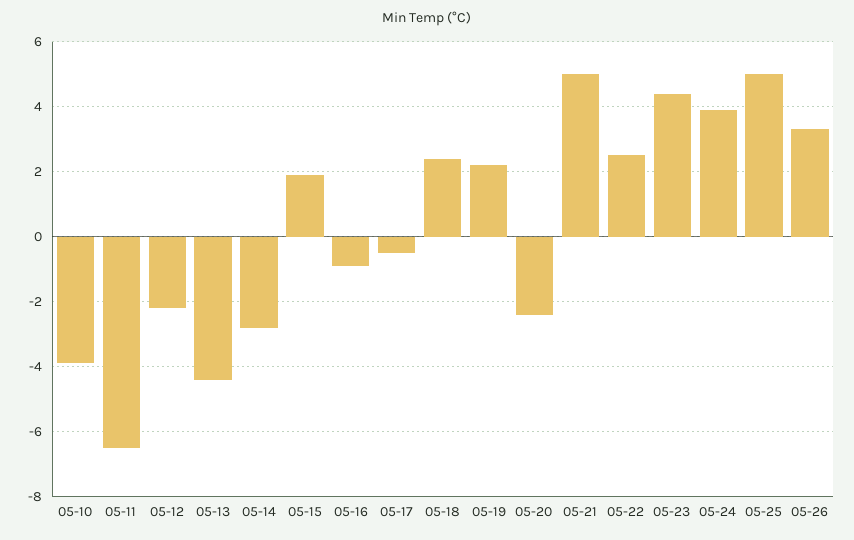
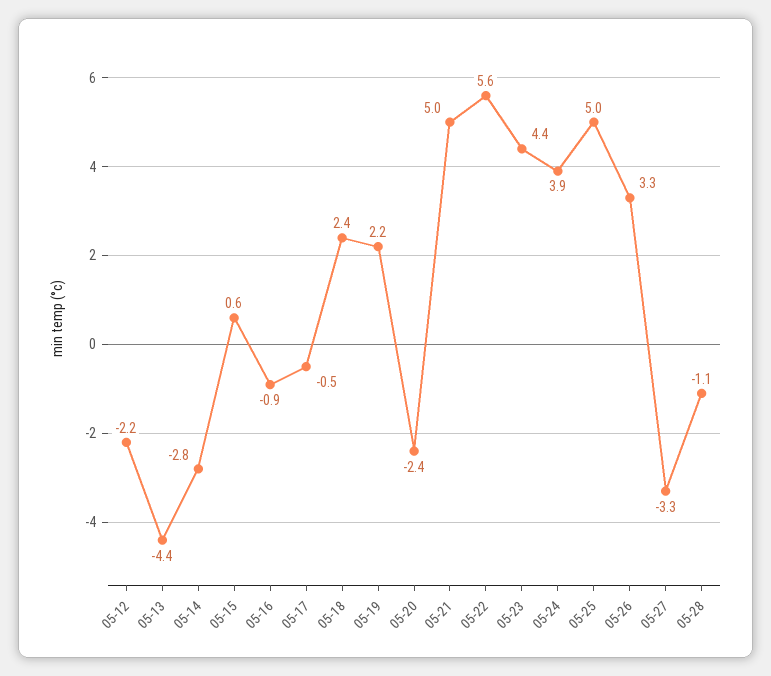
05-10: -4 -> none
05-11: -6.5 -> none
05-15: 2 -> 0.6
05-22: 2.5 -> 5.6
05-27: none -> -3.3
05-28: none -> -1.1

